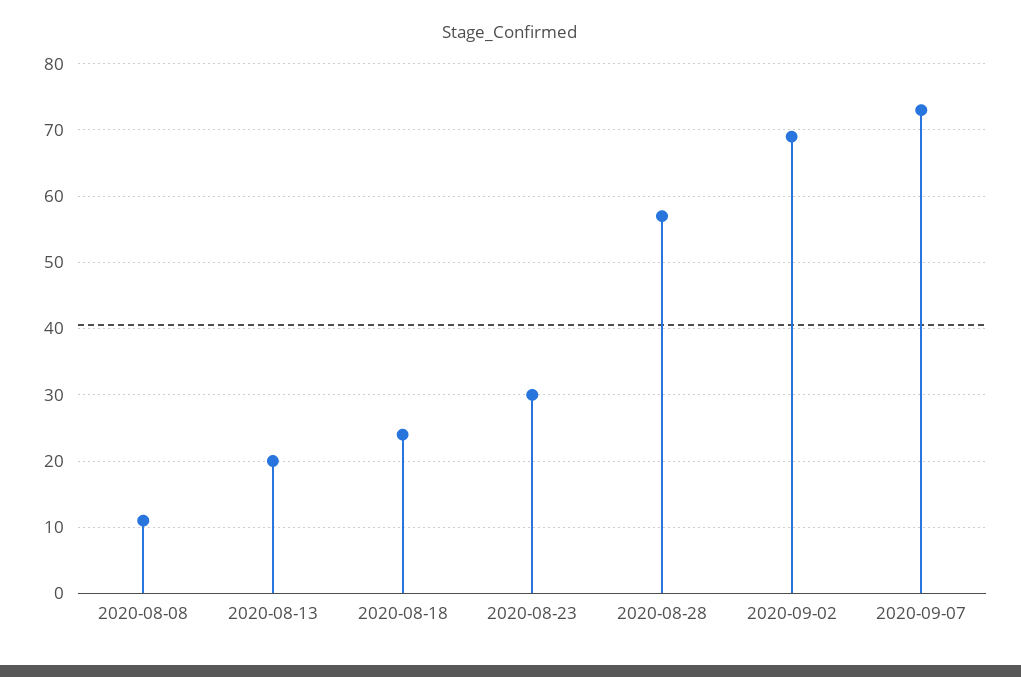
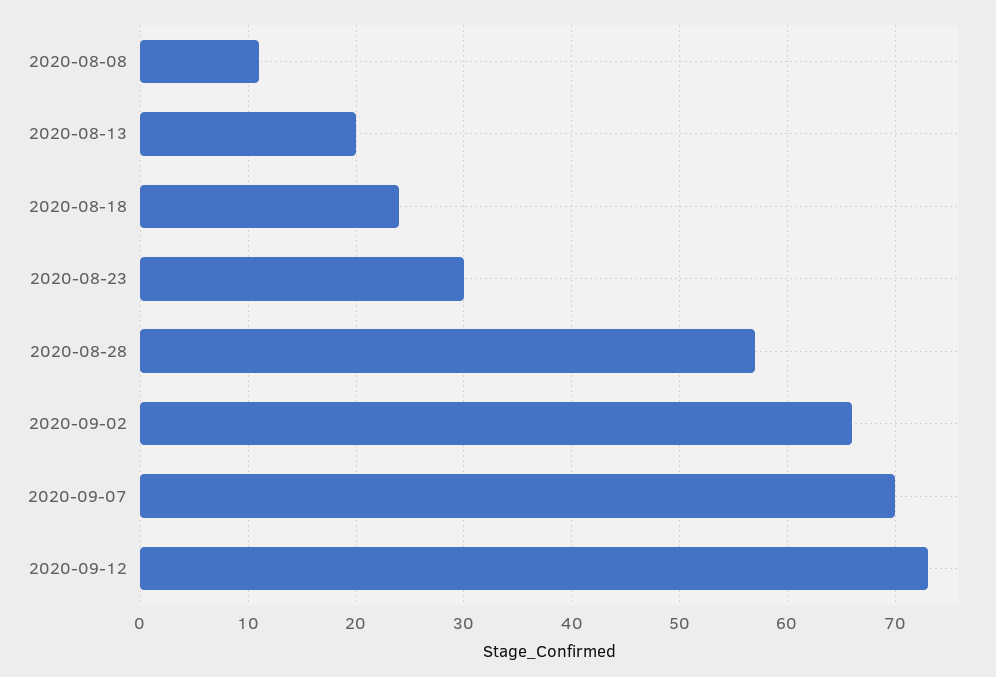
2020-09-02: 69 -> 66
2020-09-07: 73 -> 70
2020-09-12: none -> 73

